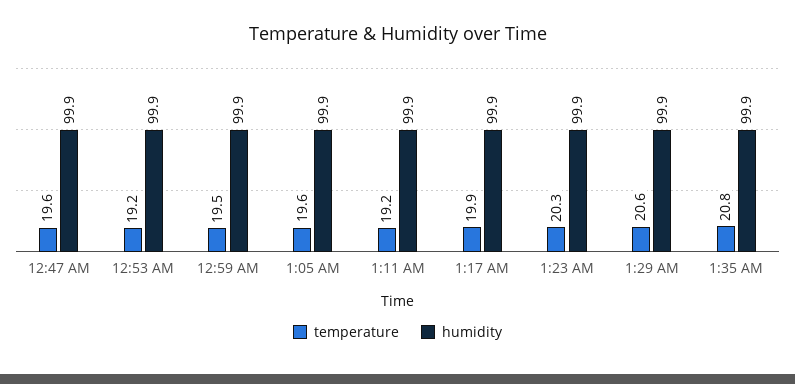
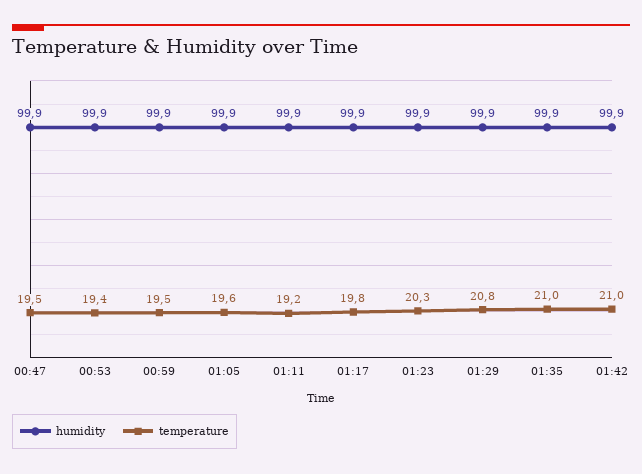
temperature, 12:47 AM: 19.6 -> 19.5
temperature, 12:53 AM: 19.2 -> 19.4
temperature, 1:17 AM: 19.9 -> 19.8
temperature, 1:29 AM: 20.6 -> 20.8
temperature, 1:35 AM: 20.8 -> 21
humidity, 01:42: none -> 99.9
temperature, 01:42: none -> 21

